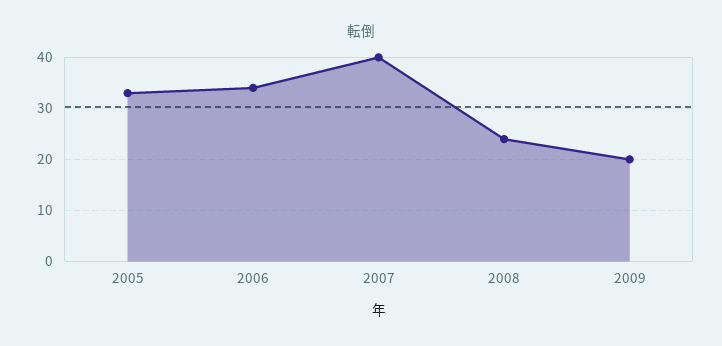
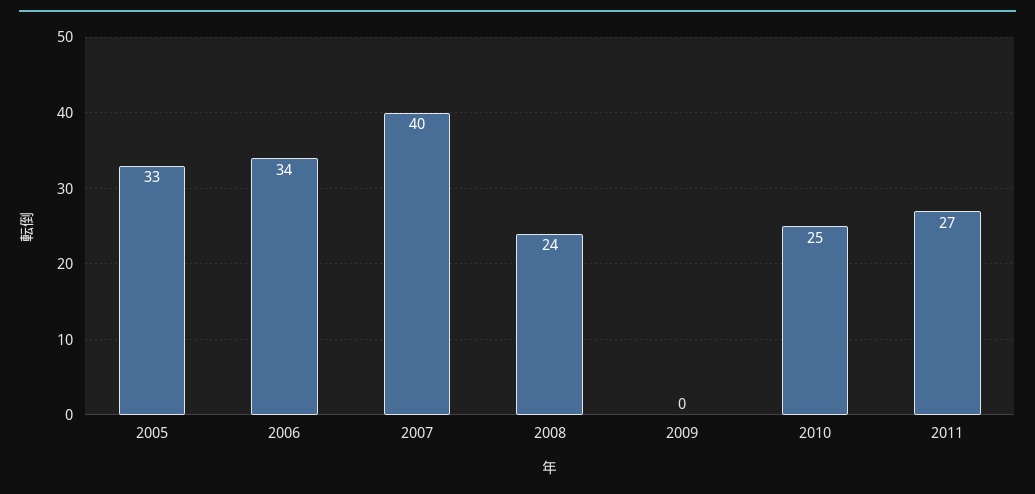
2009: 20 -> 0
2010: none -> 25
2011: none -> 27

